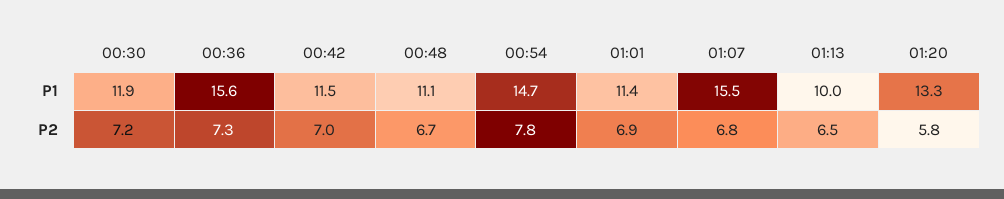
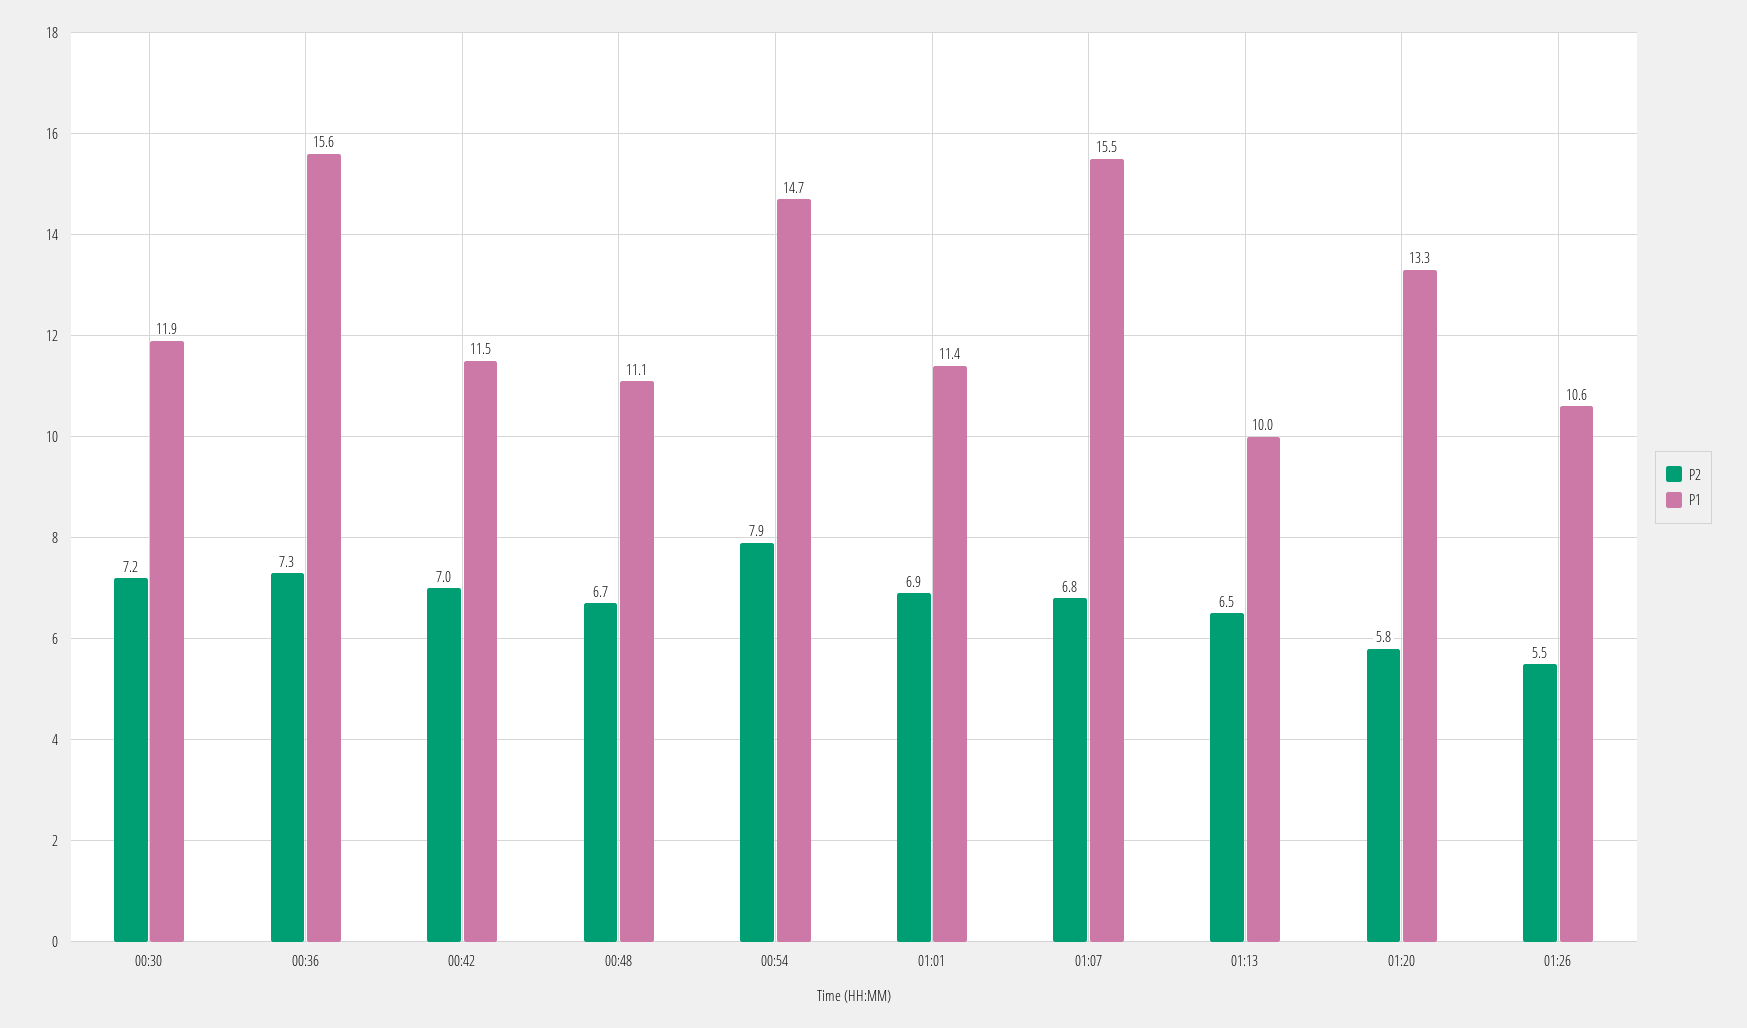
P2, 00:54: 7.8 -> 7.9
P2, 01:26: none -> 5.5
P1, 01:26: none -> 10.6

